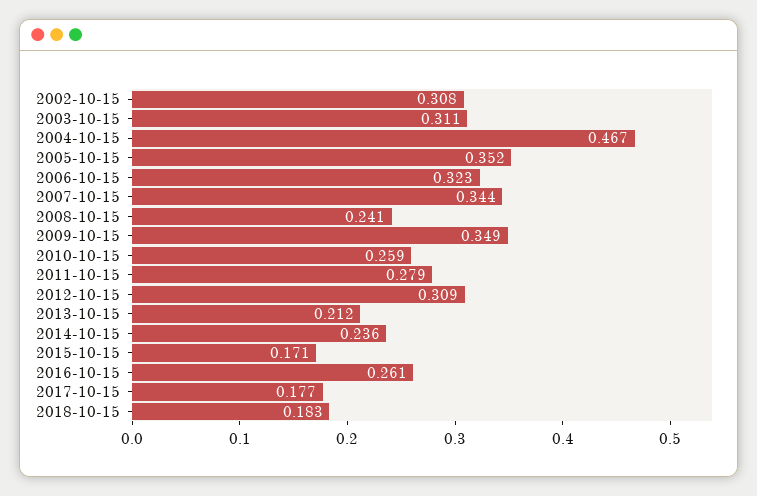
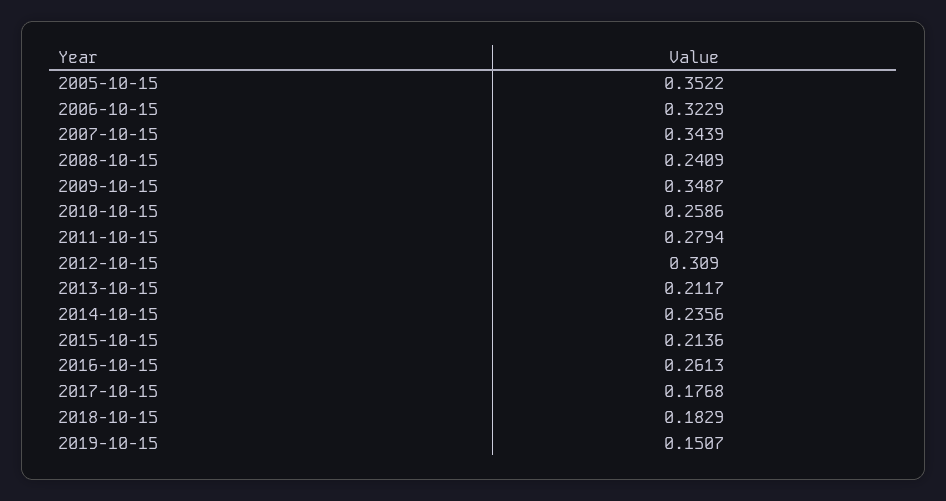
2002-10-15: 0.308 -> none
2003-10-15: 0.311 -> none
2004-10-15: 0.467 -> none
2015-10-15: 0.171 -> 0.2136
2019-10-15: none -> 0.1507

